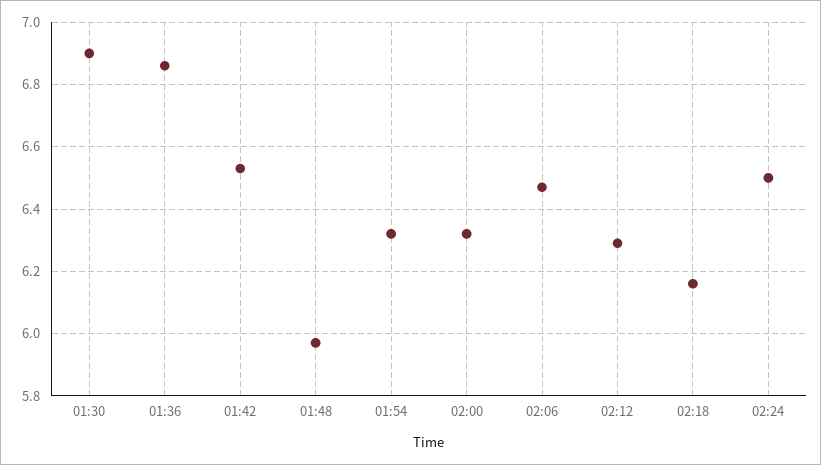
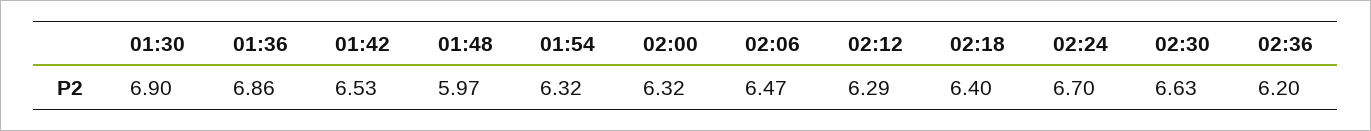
02:18: 6.15 -> 6.4
02:24: 6.5 -> 6.7
02:30: none -> 6.63
02:36: none -> 6.2

